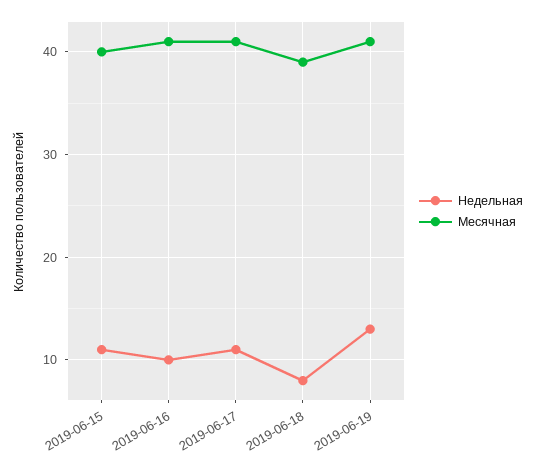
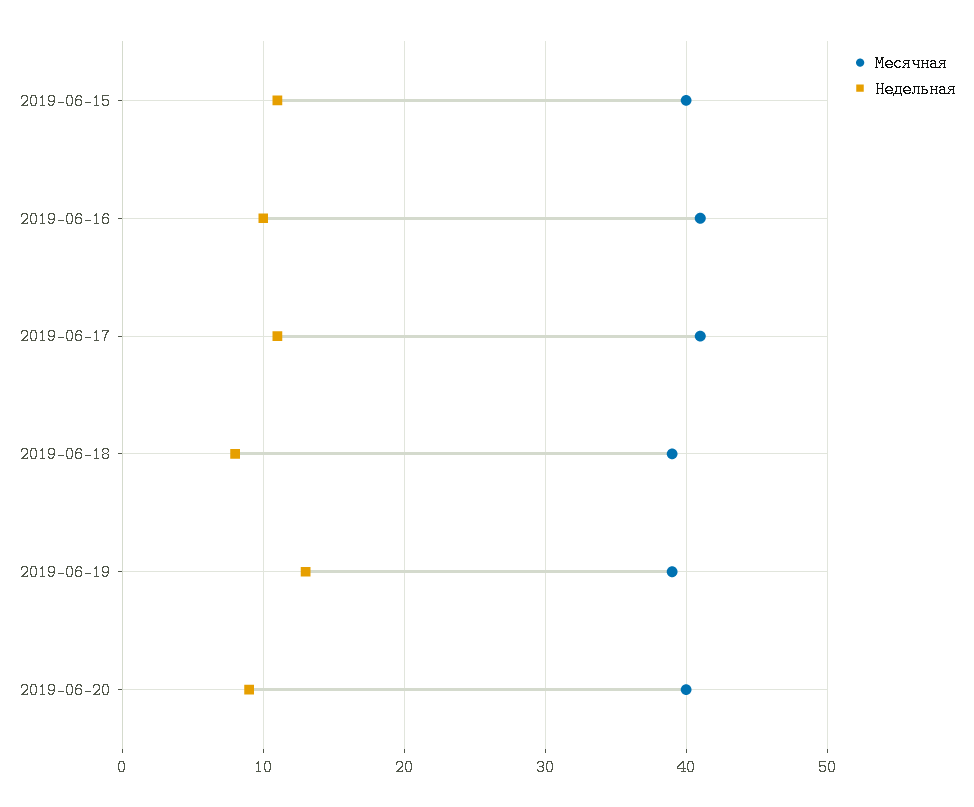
Месячная, 2019-06-19: 41 -> 39
Месячная, 2019-06-20: none -> 40
Недельная, 2019-06-20: none -> 9

